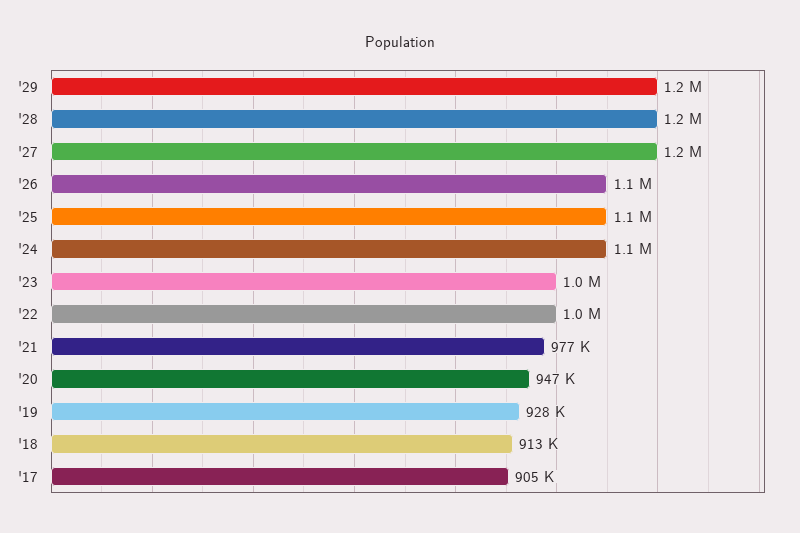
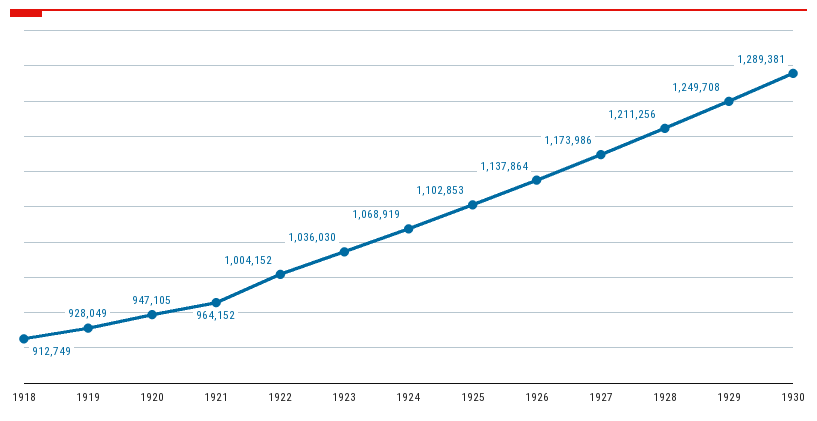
'21: 977000 -> 964152
'17: 905000 -> none
1930: none -> 1289381

